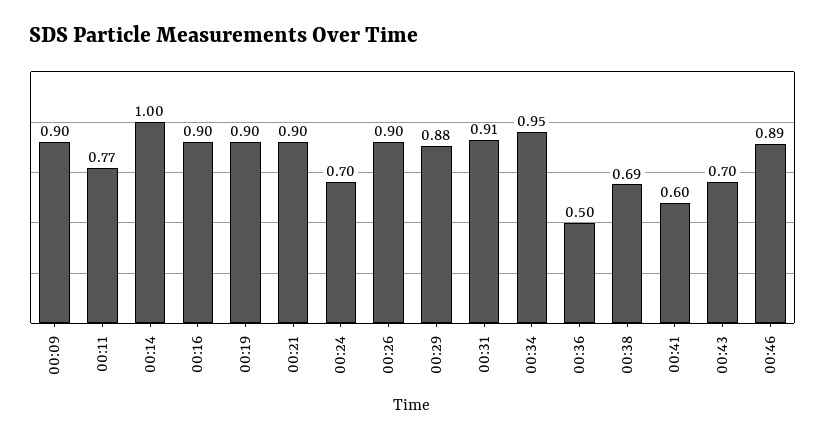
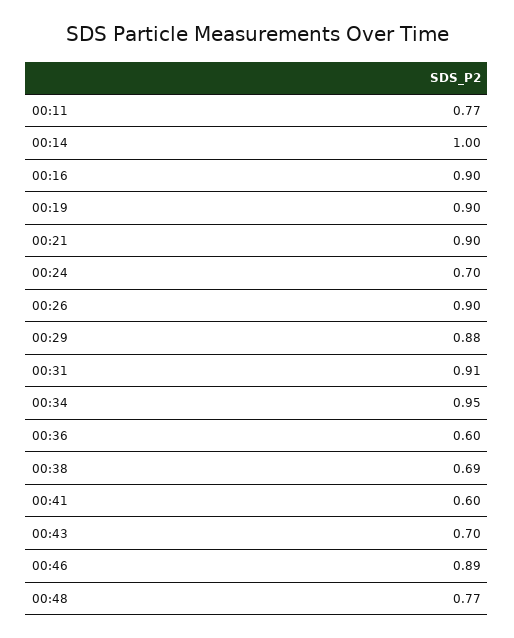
00:09: 0.9 -> none
00:36: 0.5 -> 0.6
00:48: none -> 0.77

